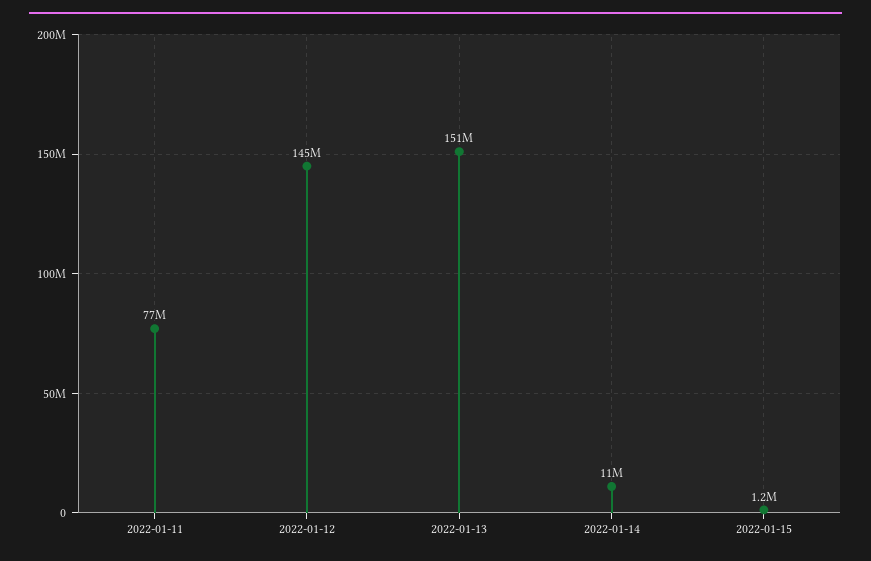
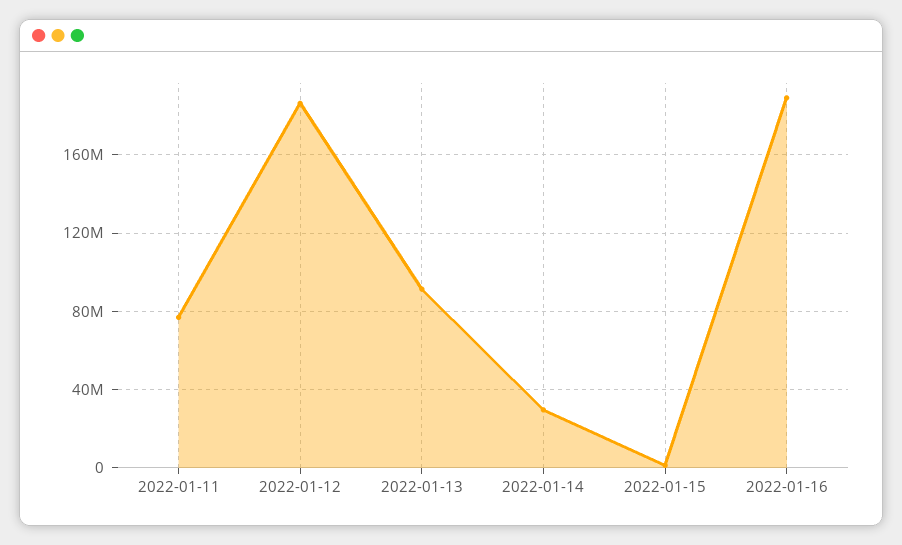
2022-01-12: 145000000 -> 185000000
2022-01-13: 151000000 -> 90000000
2022-01-14: 11000000 -> 30000000
2022-01-16: none -> 190000000

